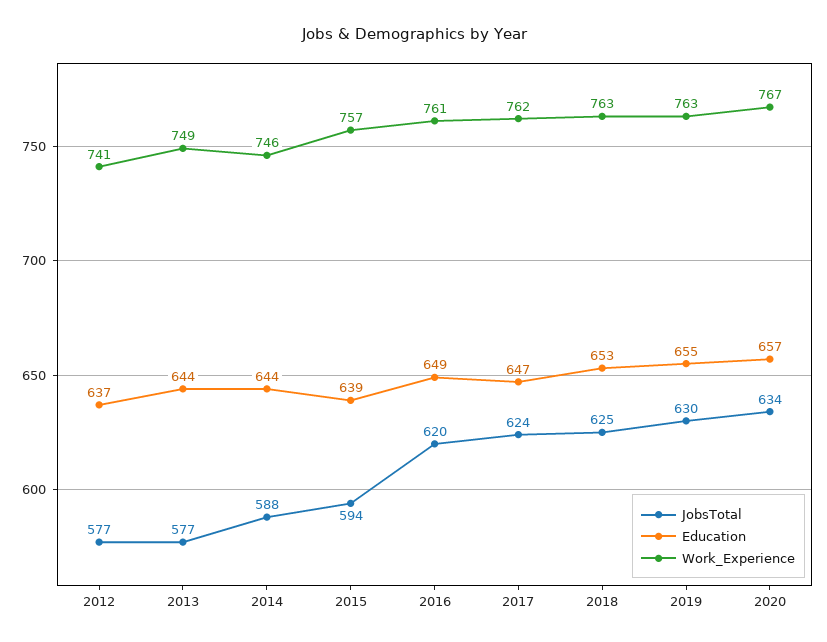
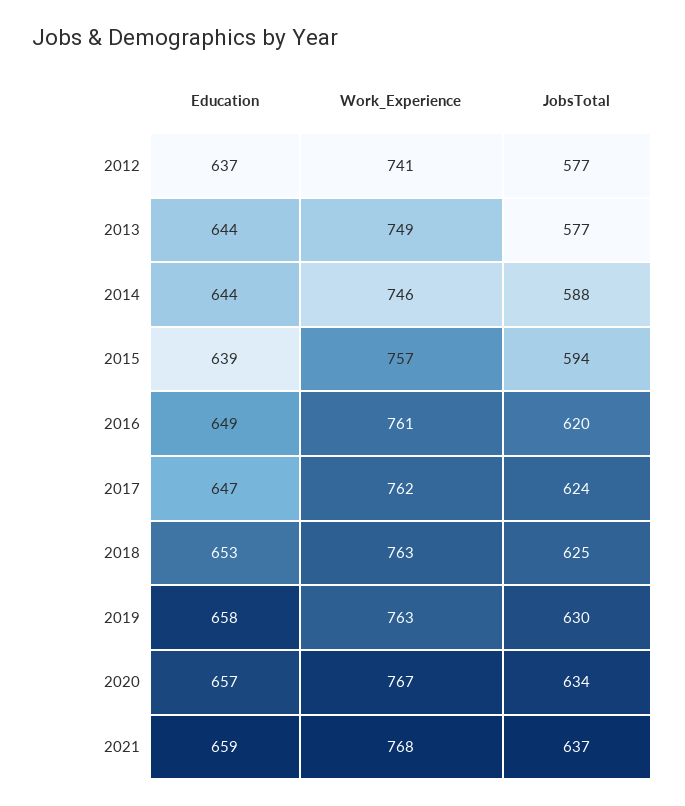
Education, 2019: 655 -> 658
Education, 2021: none -> 659
Work_Experience, 2021: none -> 768
JobsTotal, 2021: none -> 637

